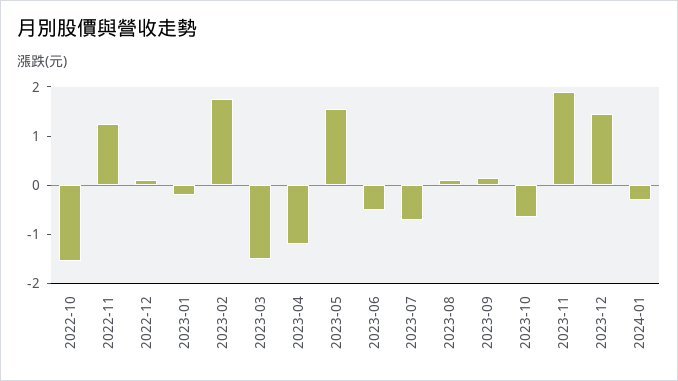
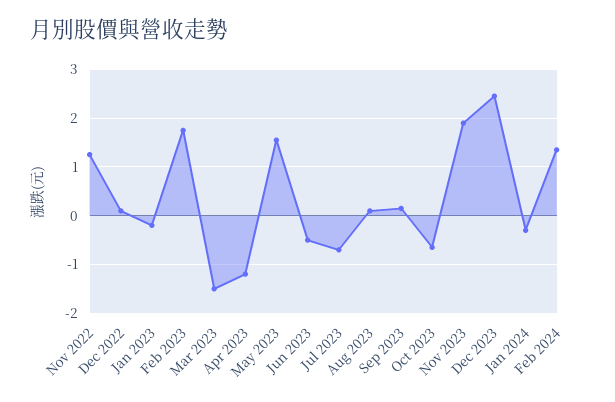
2022-10: -1.6 -> none
2023-12: 1.4 -> 2.4
Feb 2024: none -> 1.4

